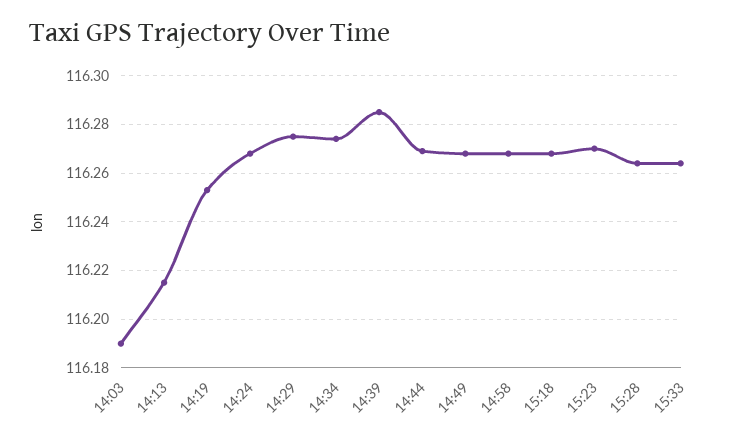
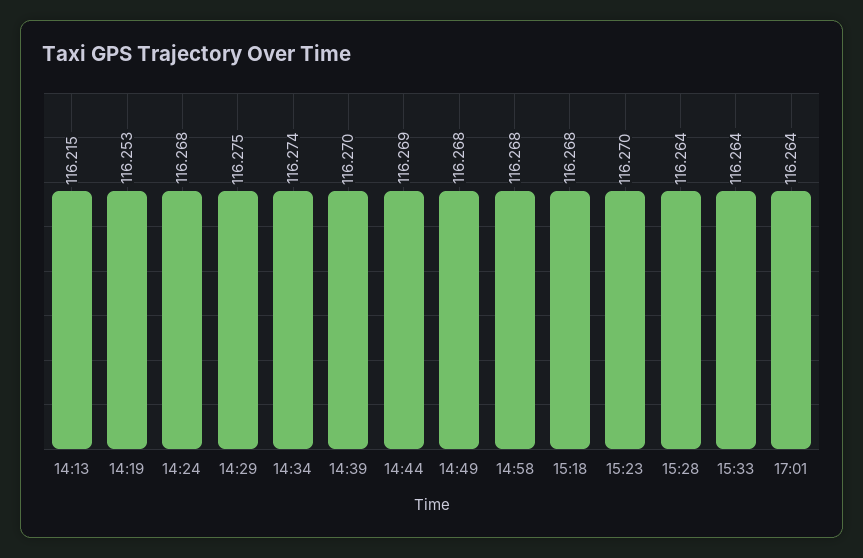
14:03: 116.19 -> none
14:39: 116.285 -> 116.27
17:01: none -> 116.264

